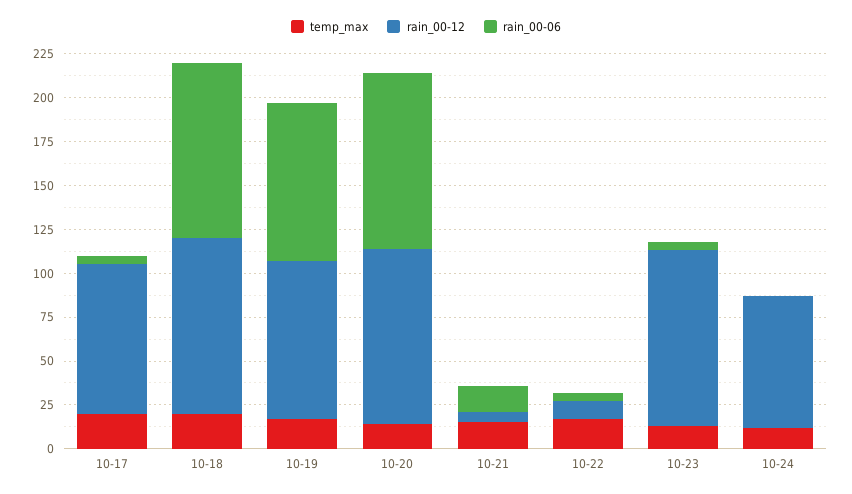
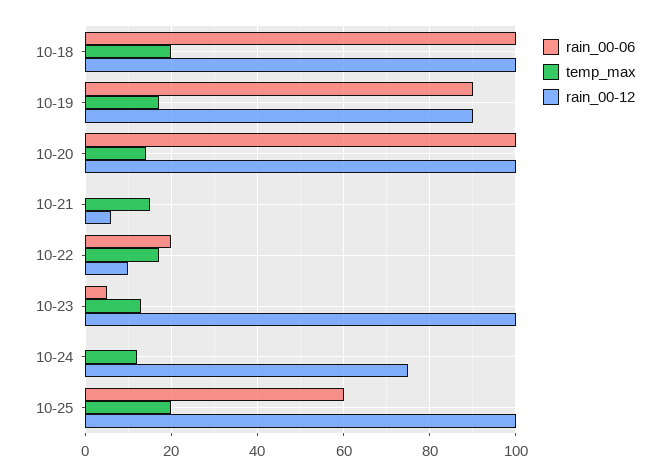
temp_max, 10-17: 20 -> none
rain_00-12, 10-17: 85 -> none
rain_00-06, 10-17: 5 -> none
rain_00-06, 10-21: 15 -> 0
rain_00-06, 10-22: 5 -> 20
rain_00-06, 10-25: none -> 60
temp_max, 10-25: none -> 20
rain_00-12, 10-25: none -> 100

